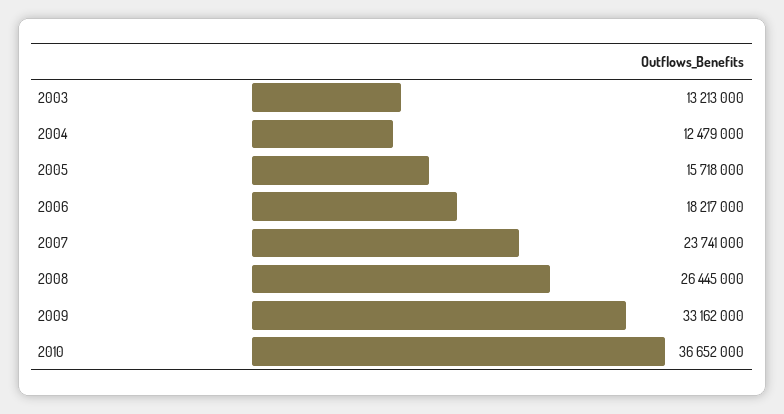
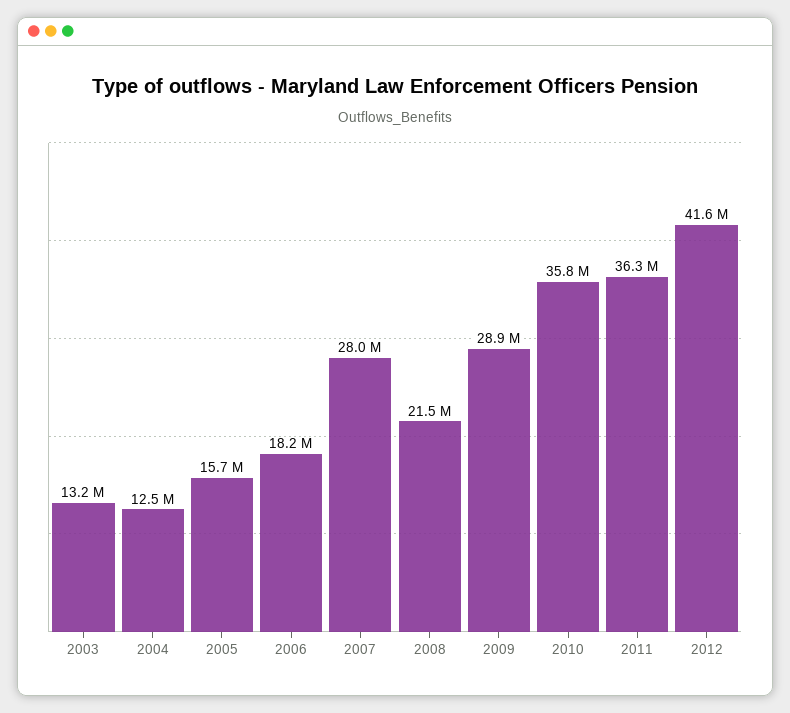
2007: 23741000 -> 28000000
2008: 26445000 -> 21500000
2009: 33162000 -> 28900000
2010: 36652000 -> 35800000
2011: none -> 36300000
2012: none -> 41600000

